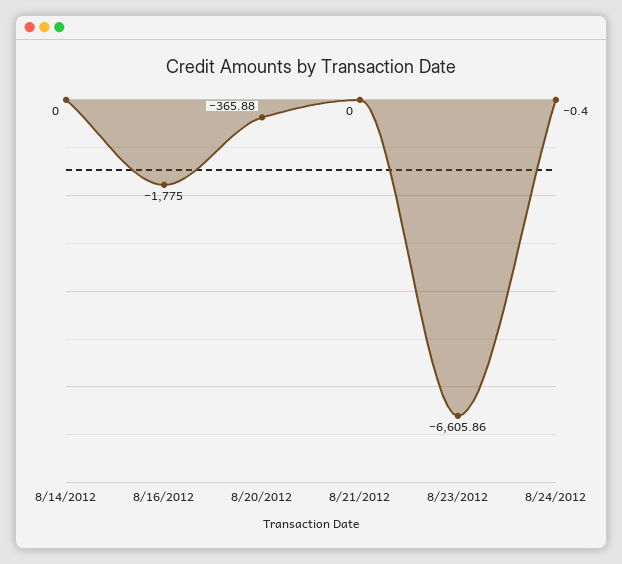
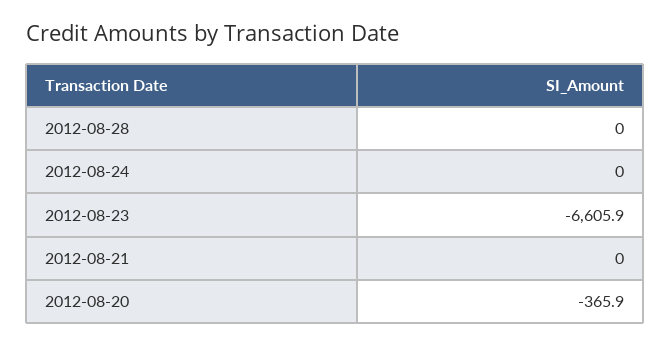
8/14/2012: 0 -> none
8/16/2012: -1775 -> none
8/24/2012: -0.4 -> 0
2012-08-28: none -> 0

